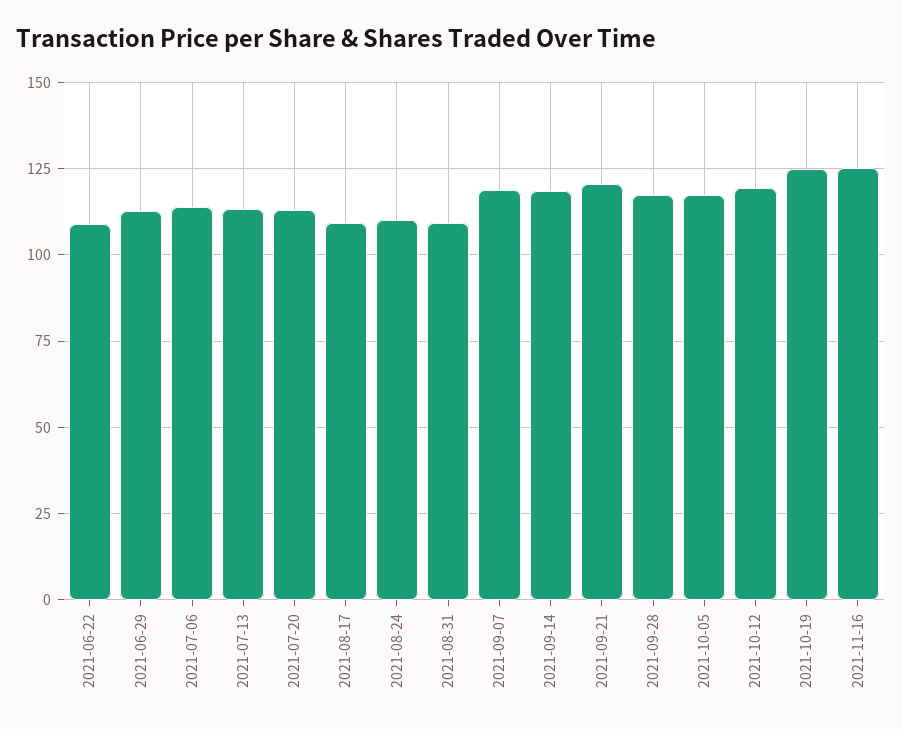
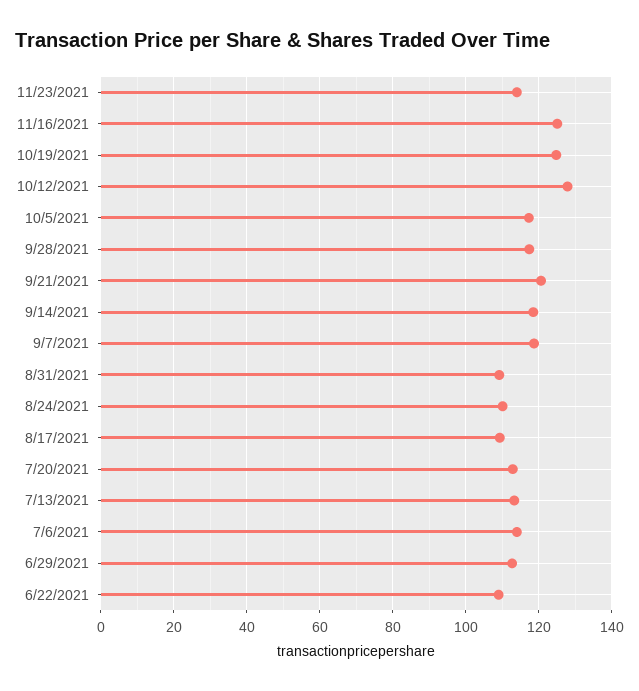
2021-10-12: 120 -> 128
11/23/2021: none -> 114

